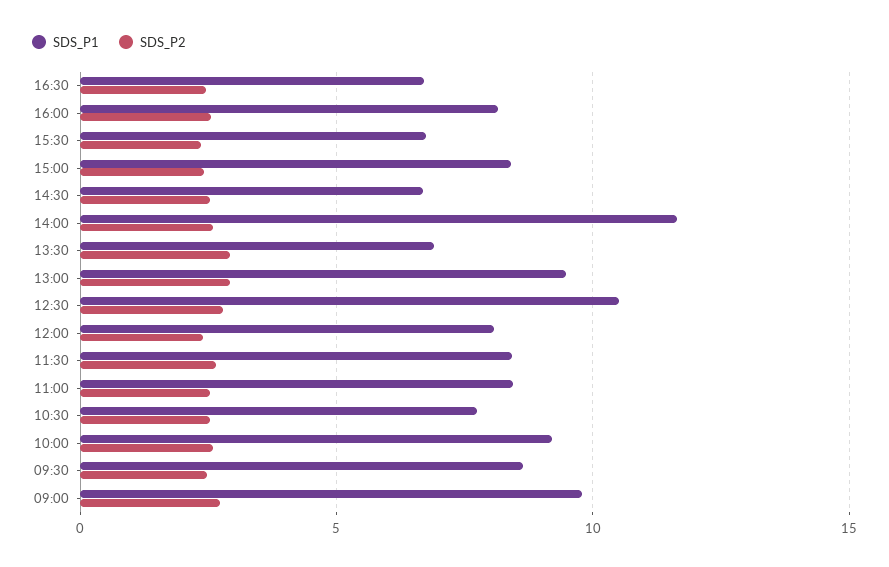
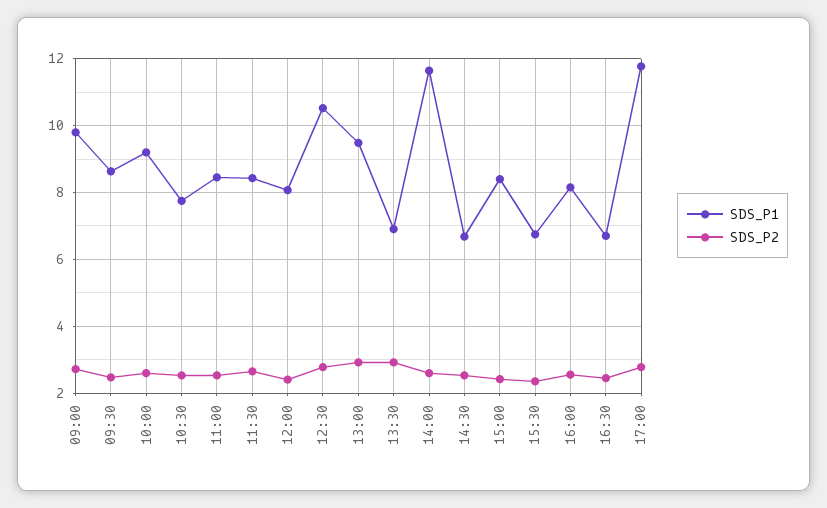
SDS_P1, 17:00: none -> 11.8
SDS_P2, 17:00: none -> 2.8

